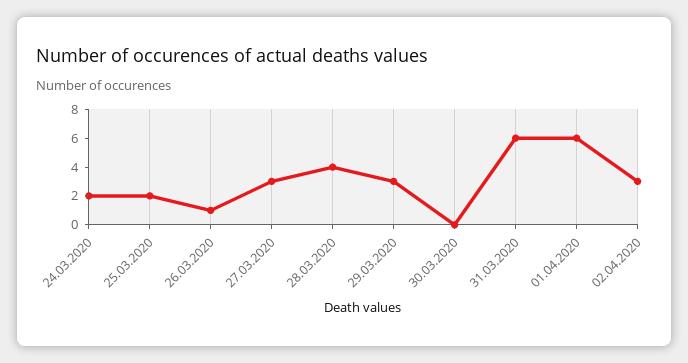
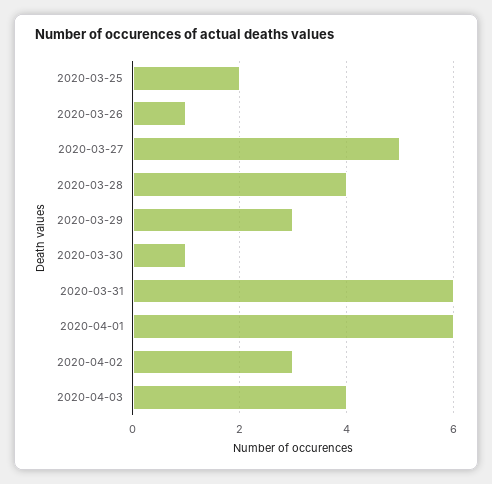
24.03.2020: 2 -> none
27.03.2020: 3 -> 5
30.03.2020: 0 -> 1
2020-04-03: none -> 4

